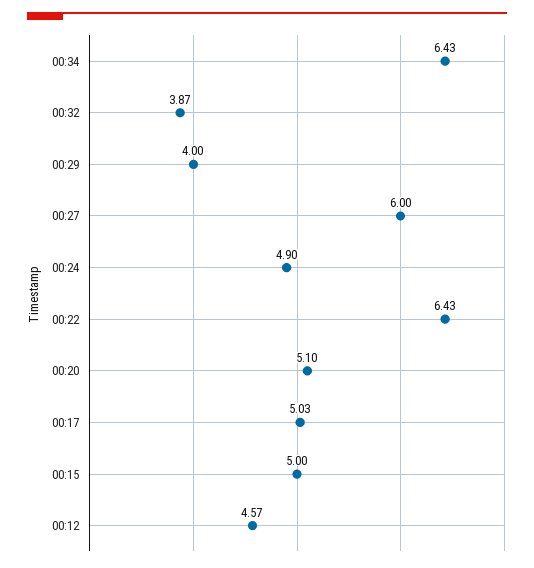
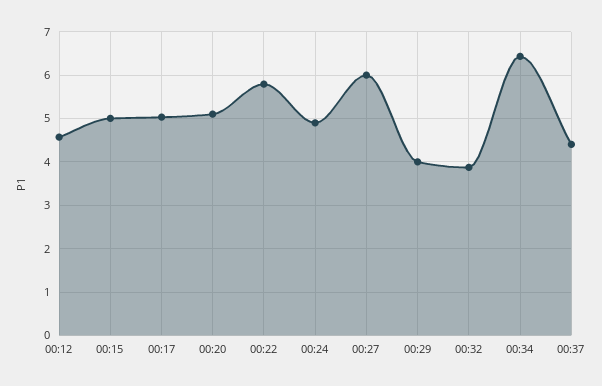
00:22: 6.43 -> 5.8
00:37: none -> 4.4

